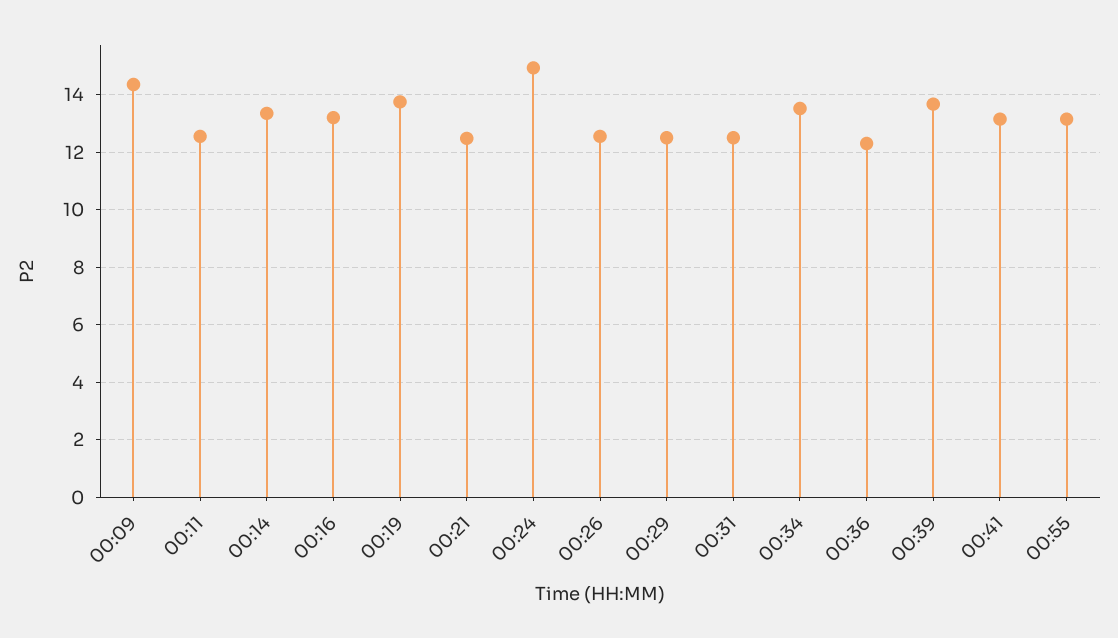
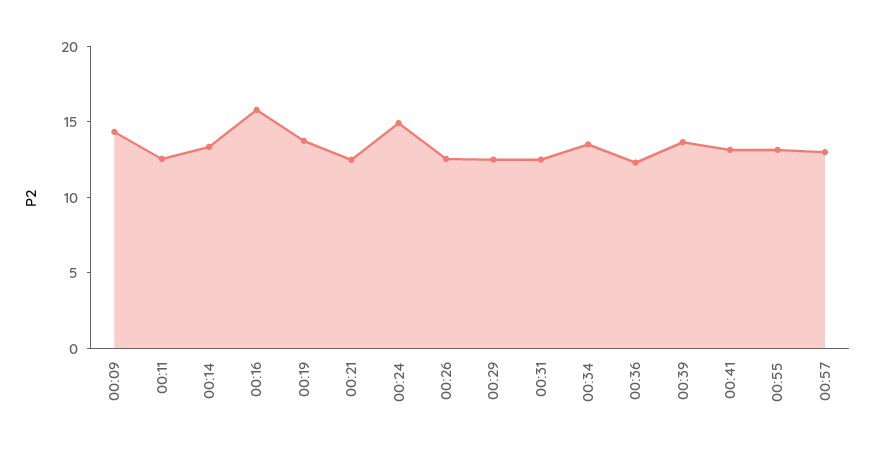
00:16: 13.25 -> 16
00:57: none -> 13

